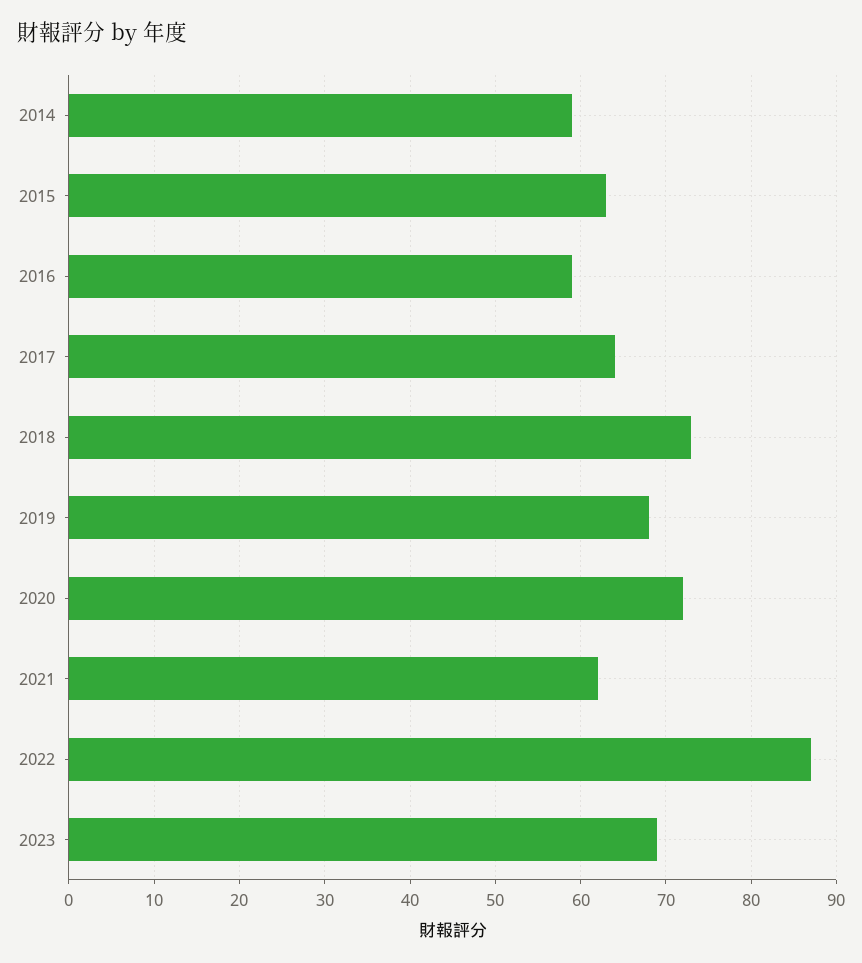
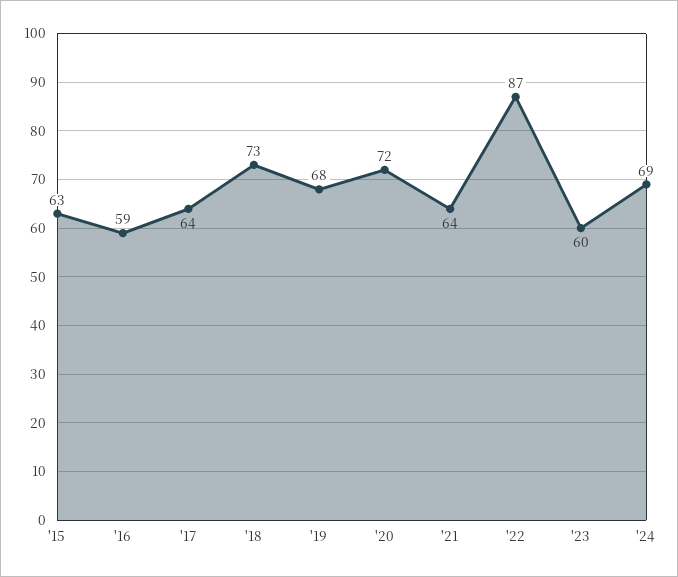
2014: 59 -> none
2021: 62 -> 64
2023: 69 -> 60
'24: none -> 69

